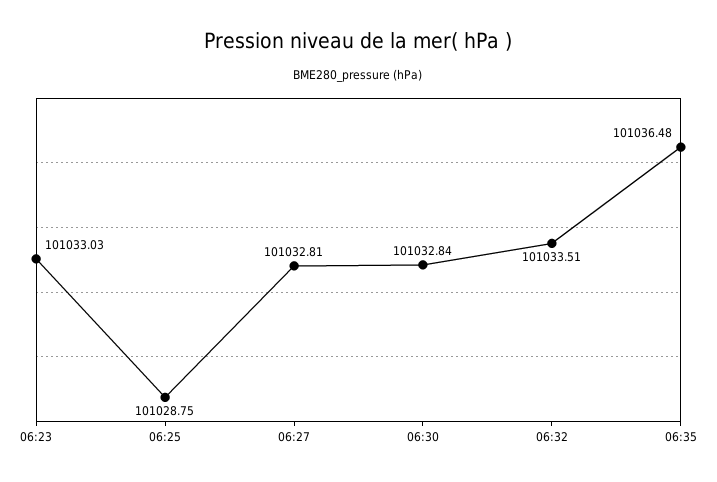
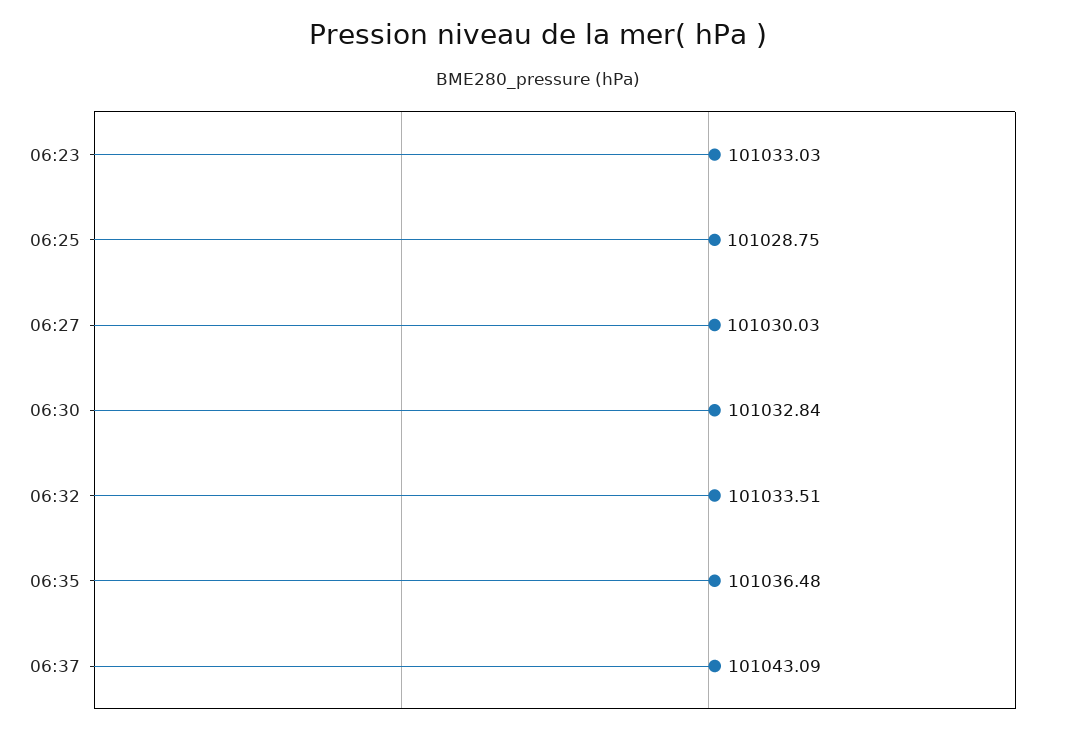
06:27: 101032.81 -> 101030.03
06:37: none -> 101043.09

